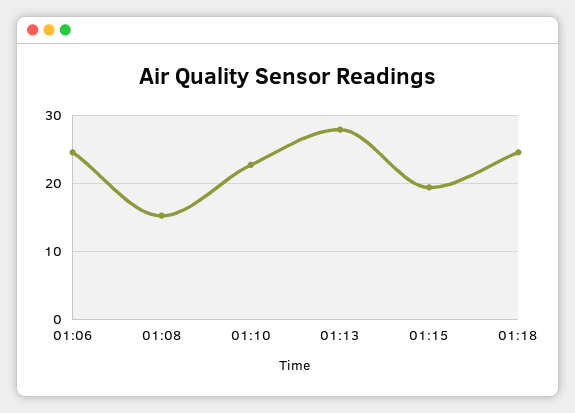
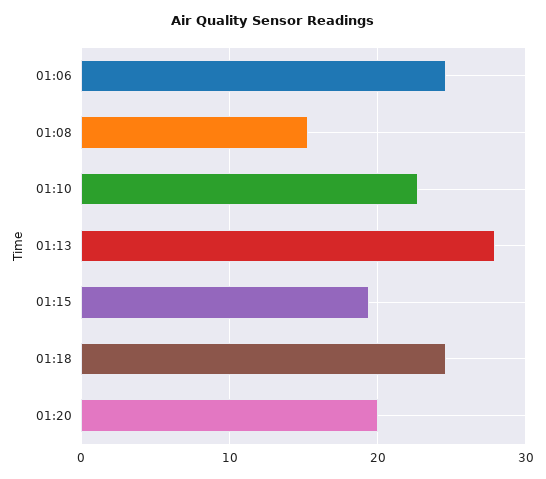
01:20: none -> 20

